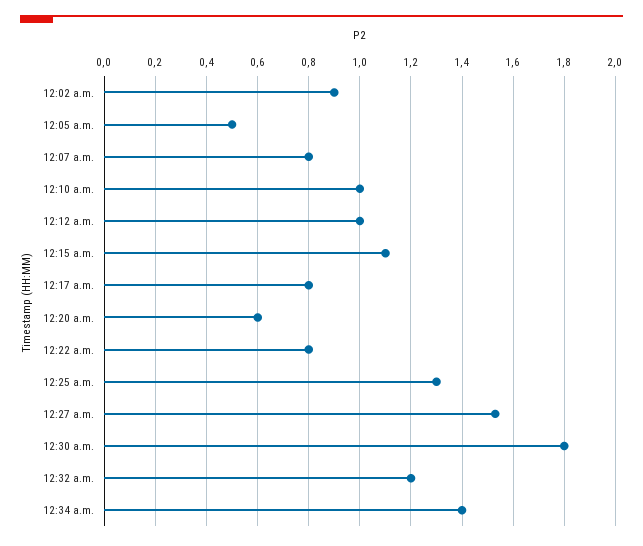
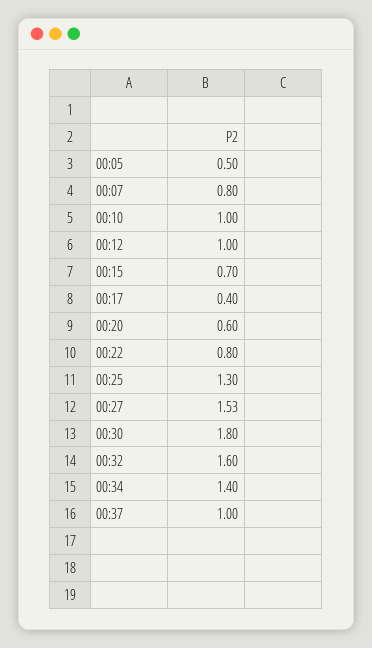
12:02 a.m.: 0.9 -> none
12:15 a.m.: 1.1 -> 0.7
12:17 a.m.: 0.8 -> 0.4
12:32 a.m.: 1.2 -> 1.6
00:37: none -> 1

